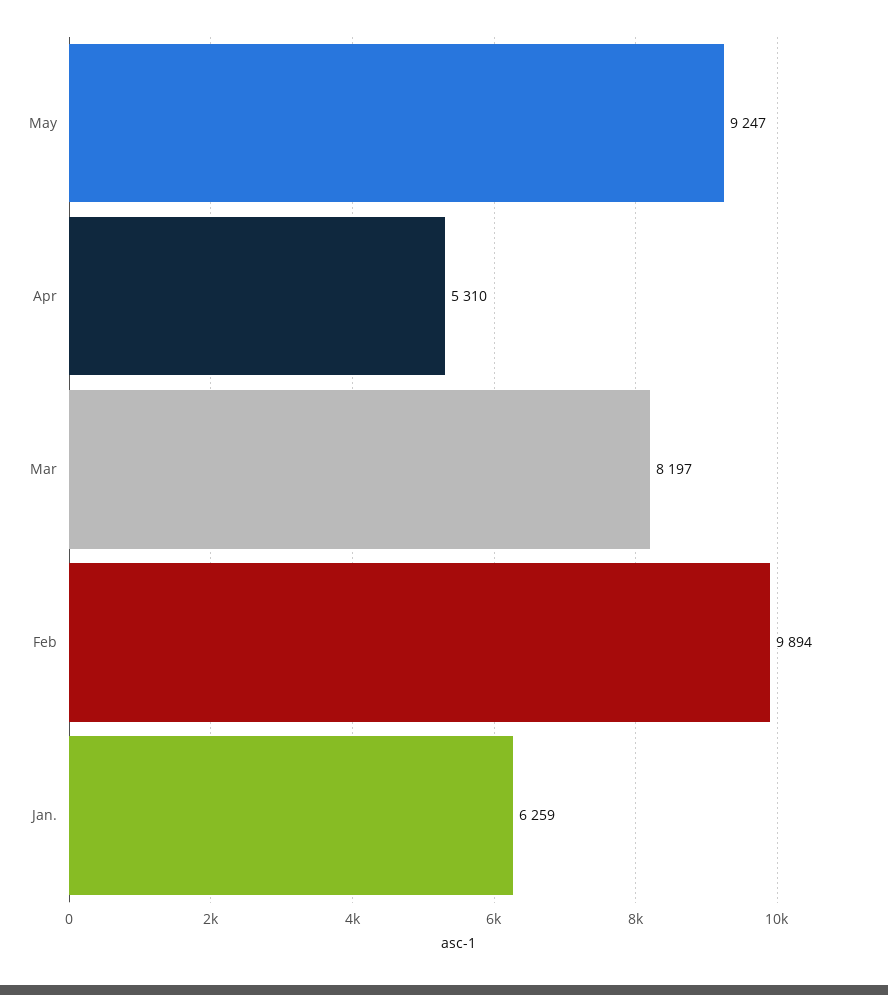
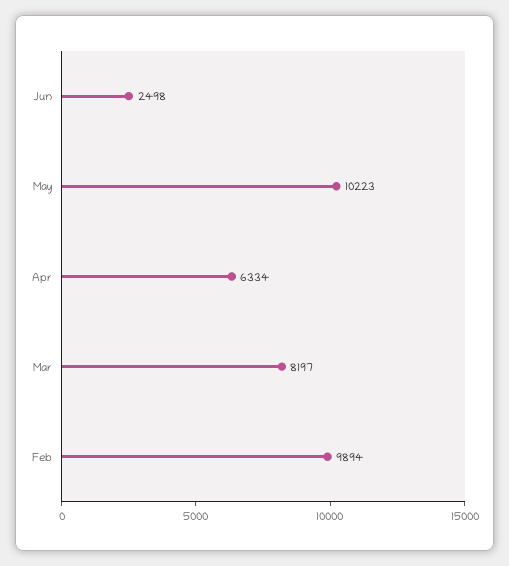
May: 9247 -> 10223
Apr: 5310 -> 6334
Jan.: 6259 -> none
Jun: none -> 2498

